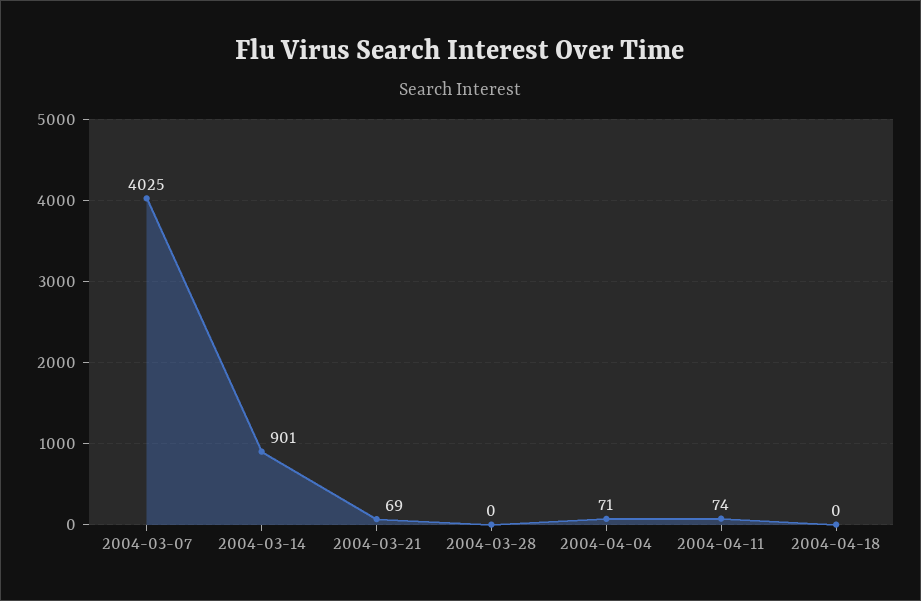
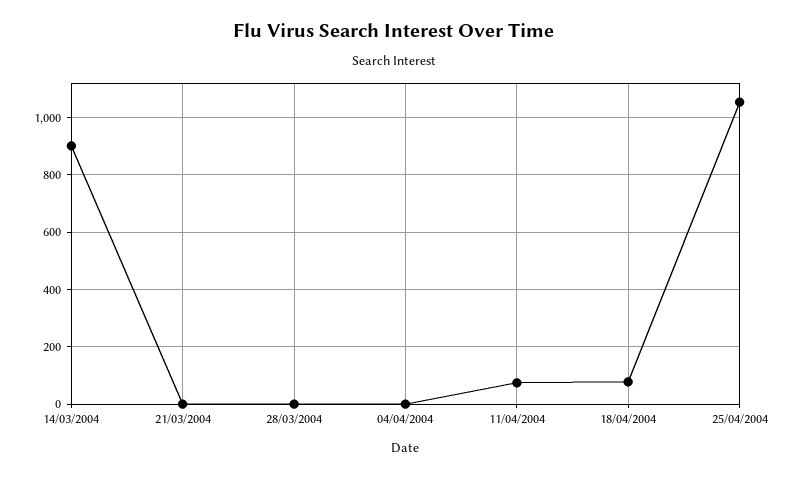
2004-03-07: 4025 -> none
2004-03-21: 69 -> 0
2004-04-04: 71 -> 0
2004-04-18: 0 -> 75
25/04/2004: none -> 1050

